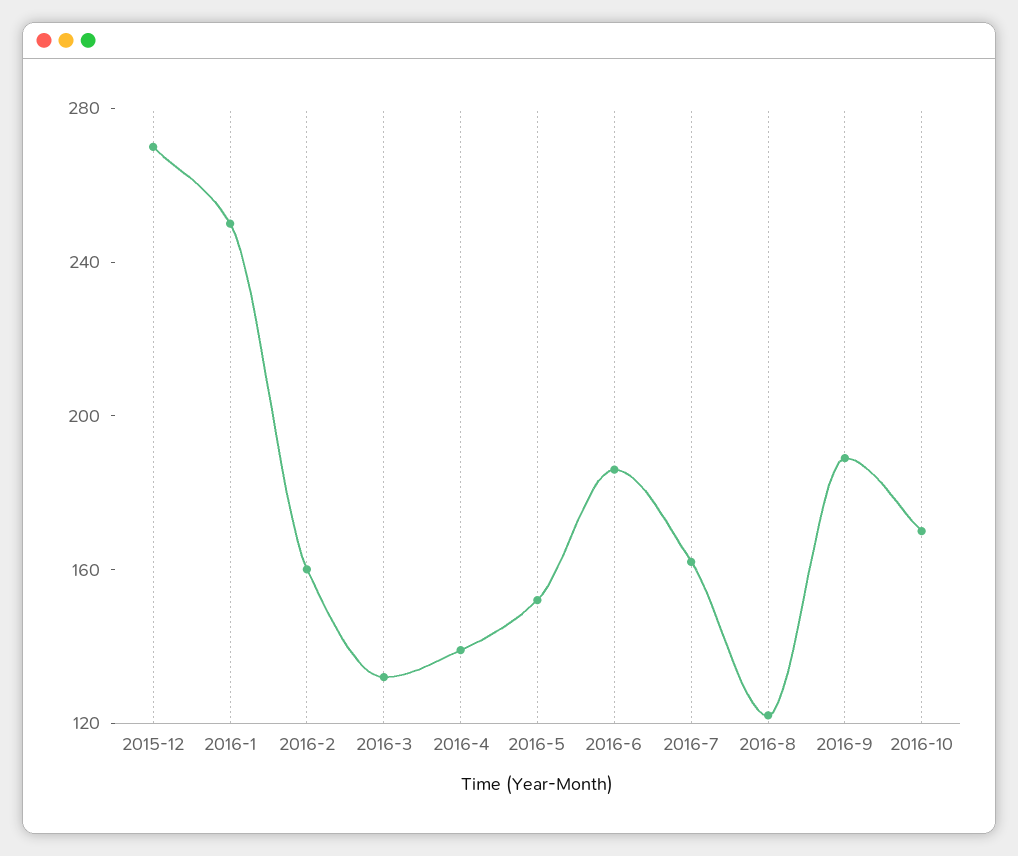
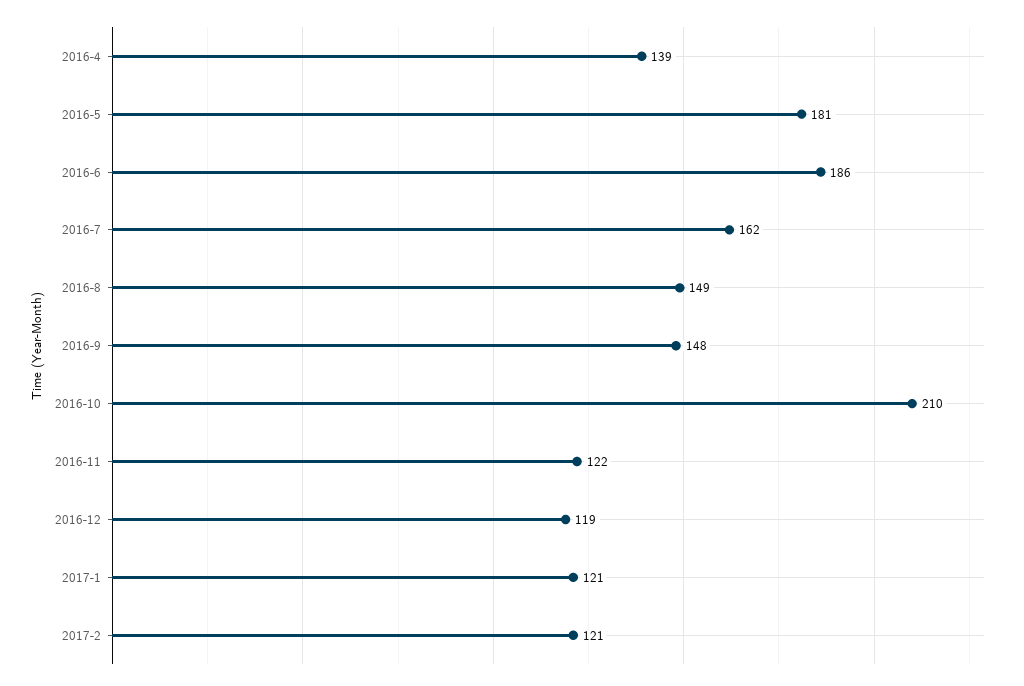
2015-12: 270 -> none
2016-1: 250 -> none
2016-2: 160 -> none
2016-3: 130 -> none
2016-5: 150 -> 181
2016-8: 120 -> 149
2016-9: 190 -> 148
2016-10: 170 -> 210
2016-11: none -> 122
2016-12: none -> 119
2017-1: none -> 121
2017-2: none -> 121

